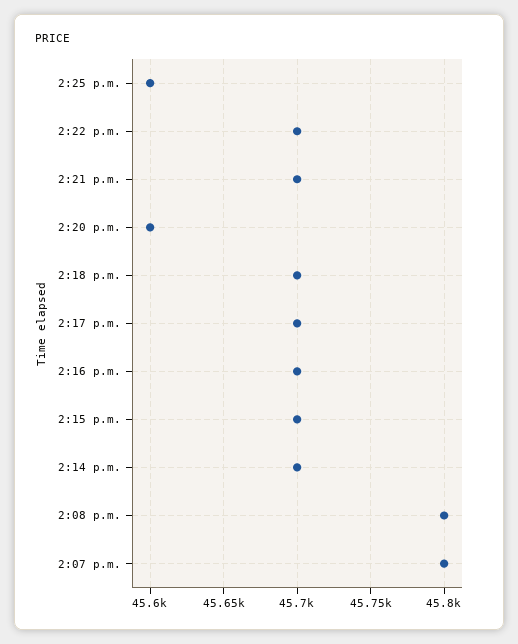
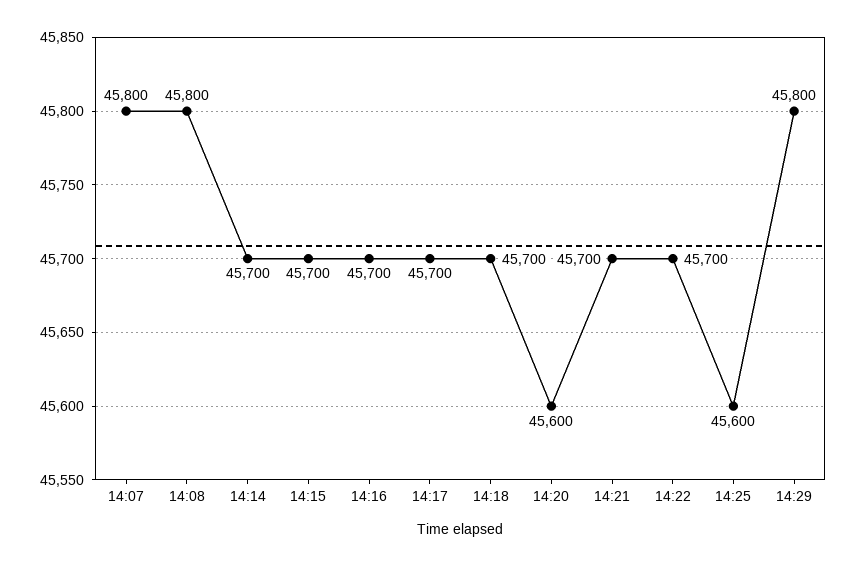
14:29: none -> 45800

